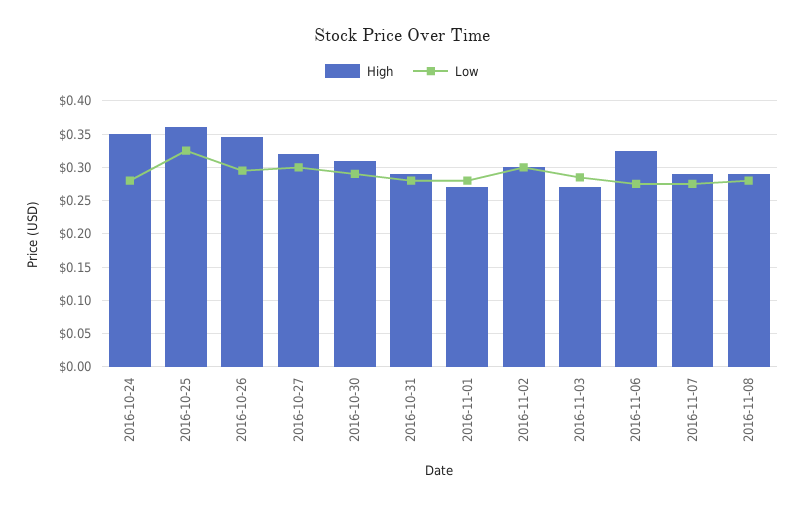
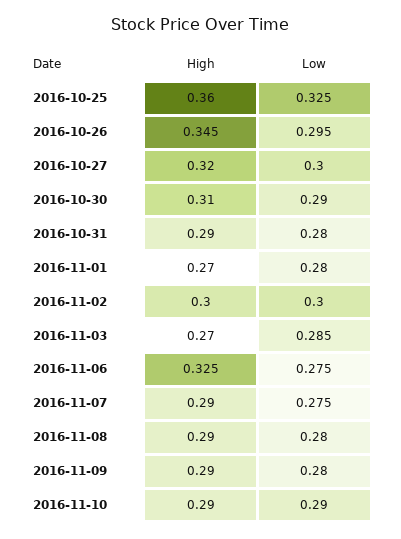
High, 2016-10-24: 0.35 -> none
Low, 2016-10-24: 0.28 -> none
High, 2016-11-09: none -> 0.29
Low, 2016-11-09: none -> 0.28
High, 2016-11-10: none -> 0.29
Low, 2016-11-10: none -> 0.29

